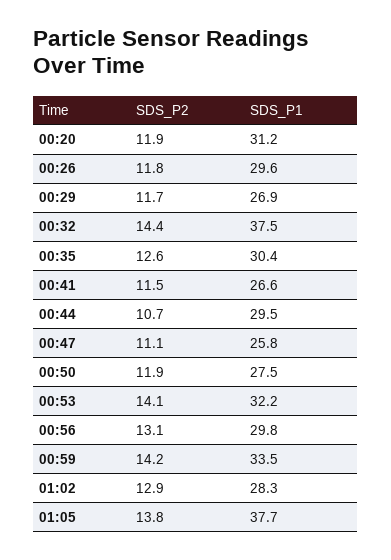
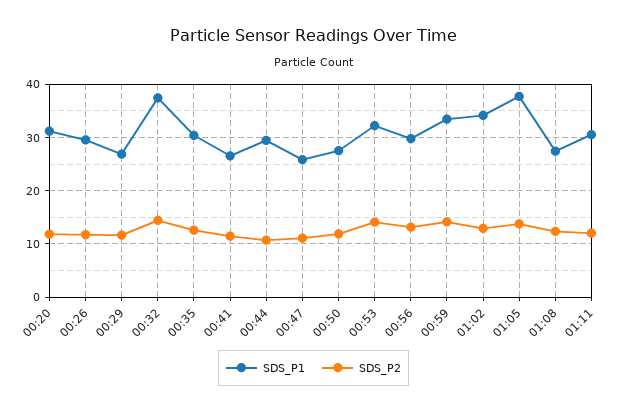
SDS_P1, 01:02: 28.3 -> 34
SDS_P1, 01:08: none -> 28
SDS_P2, 01:08: none -> 12
SDS_P1, 01:11: none -> 30
SDS_P2, 01:11: none -> 12

